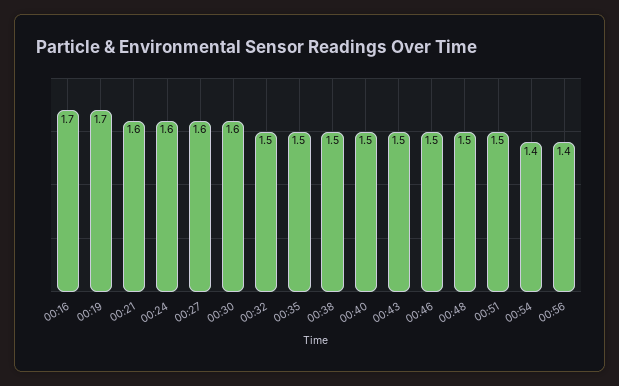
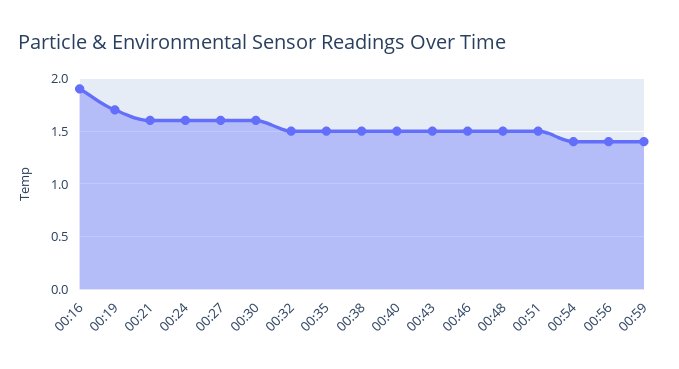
00:16: 1.7 -> 1.9
00:59: none -> 1.4

